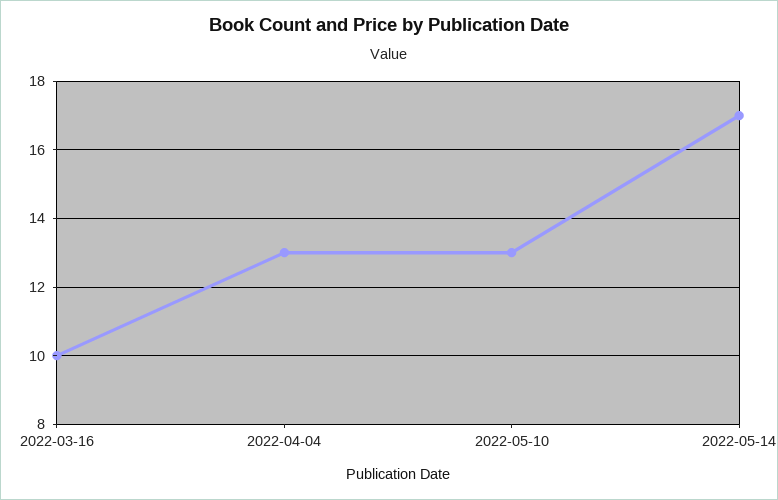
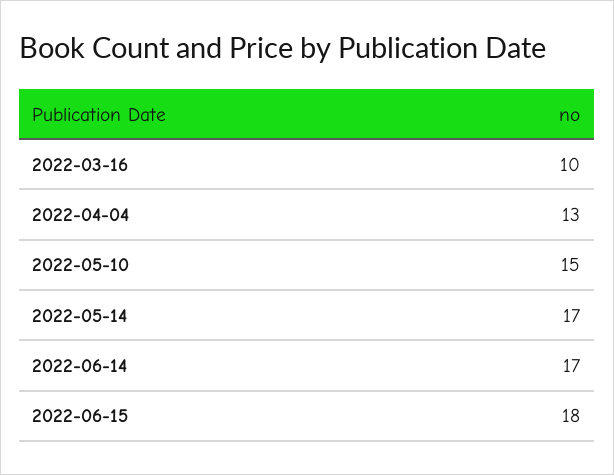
2022-05-10: 13 -> 15
2022-06-14: none -> 17
2022-06-15: none -> 18

